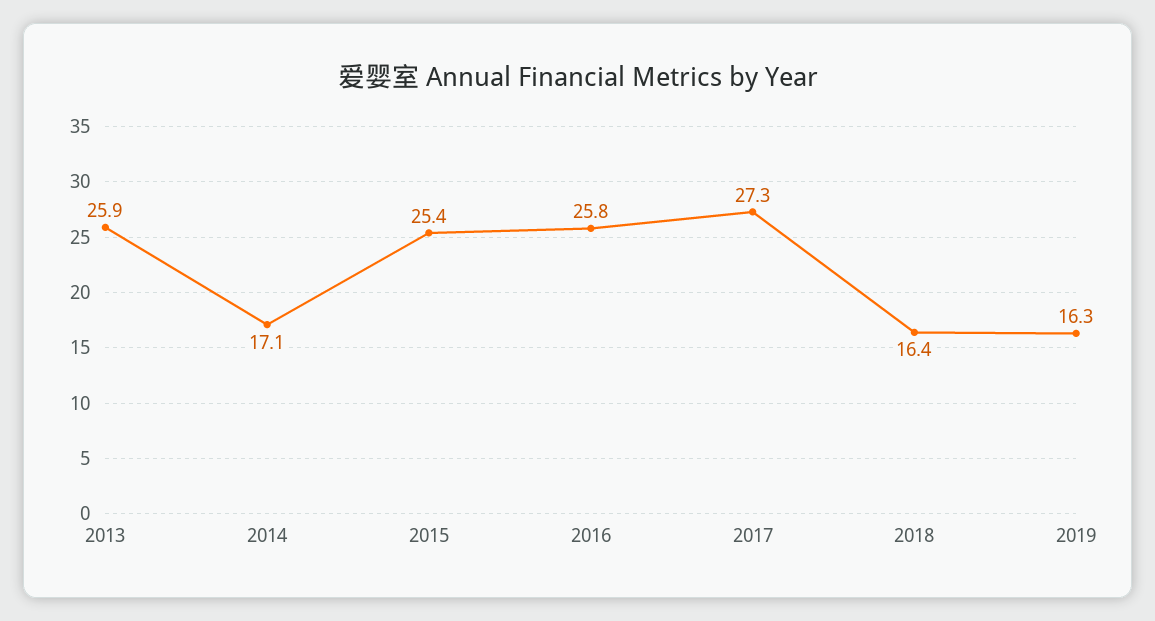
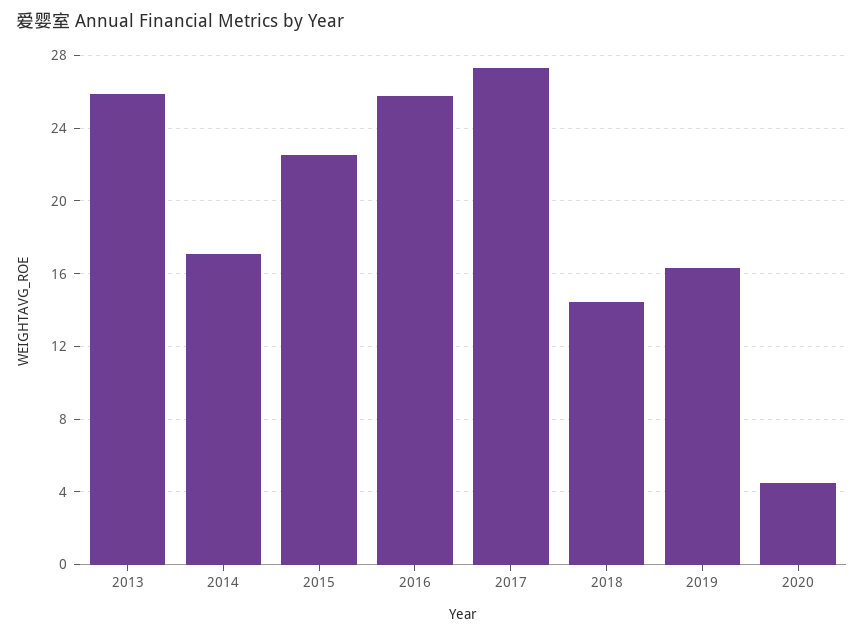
2015: 25.4 -> 22.5
2018: 16.4 -> 14.5
2020: none -> 4.5

